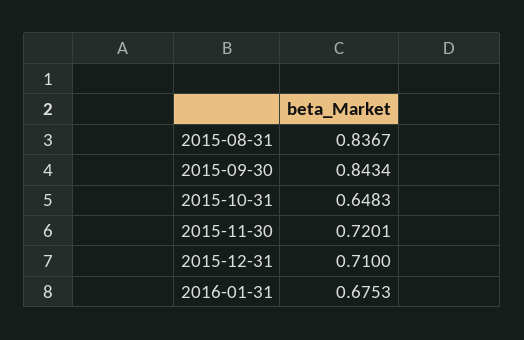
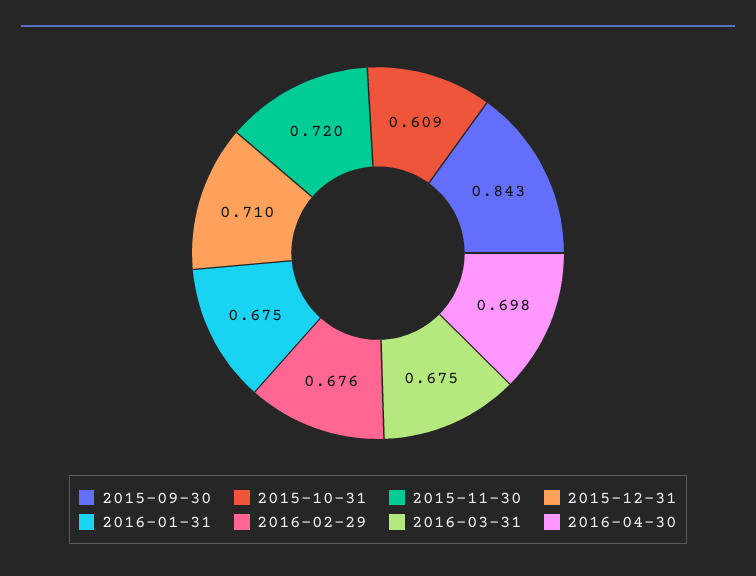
2015-08-31: 0.8367 -> none
2015-10-31: 0.6483 -> 0.609
2016-02-29: none -> 0.676
2016-03-31: none -> 0.675
2016-04-30: none -> 0.698

